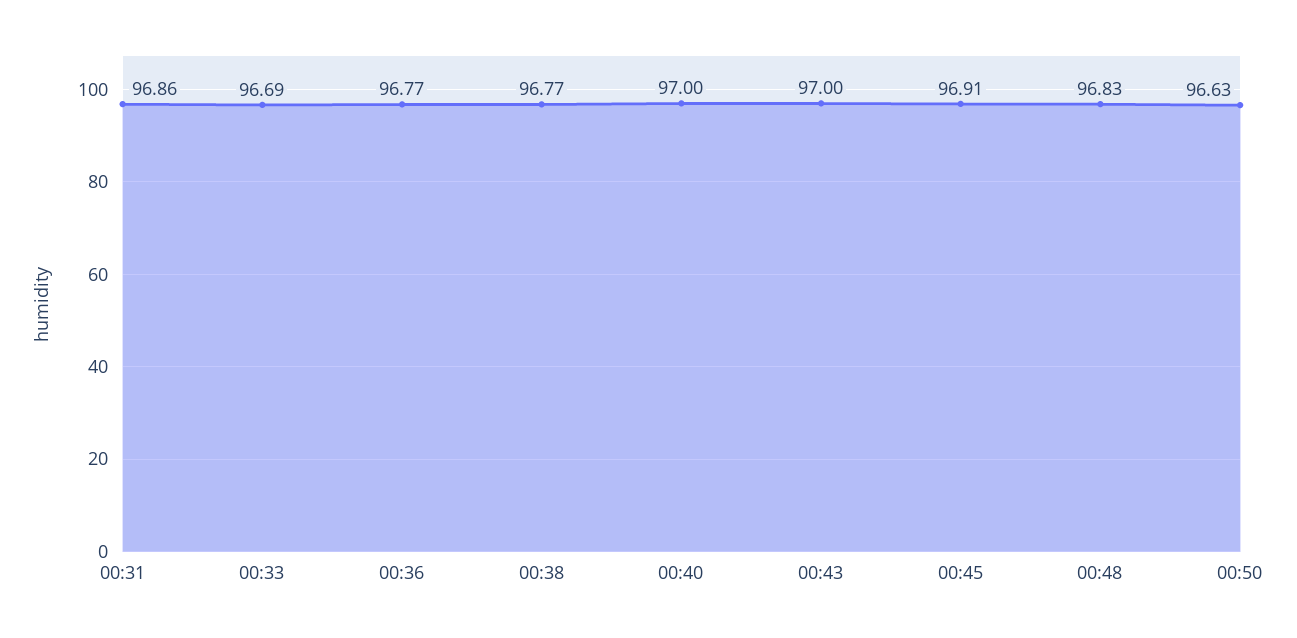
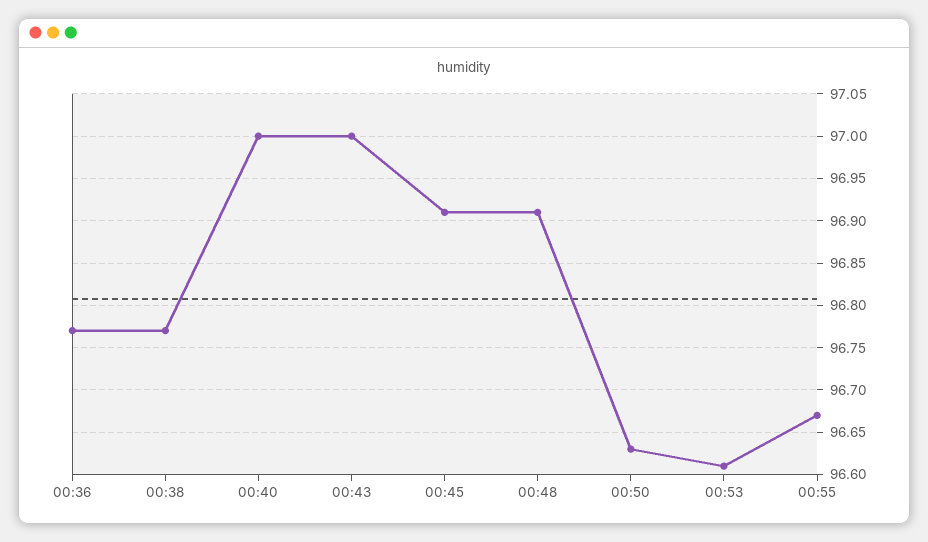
00:31: 96.86 -> none
00:33: 96.69 -> none
00:48: 96.83 -> 96.91
00:53: none -> 96.61
00:55: none -> 96.67

